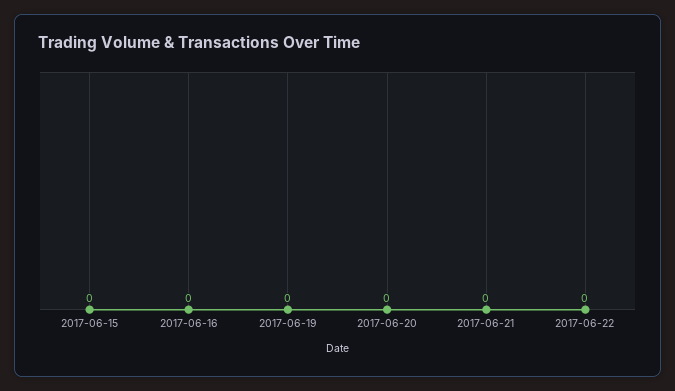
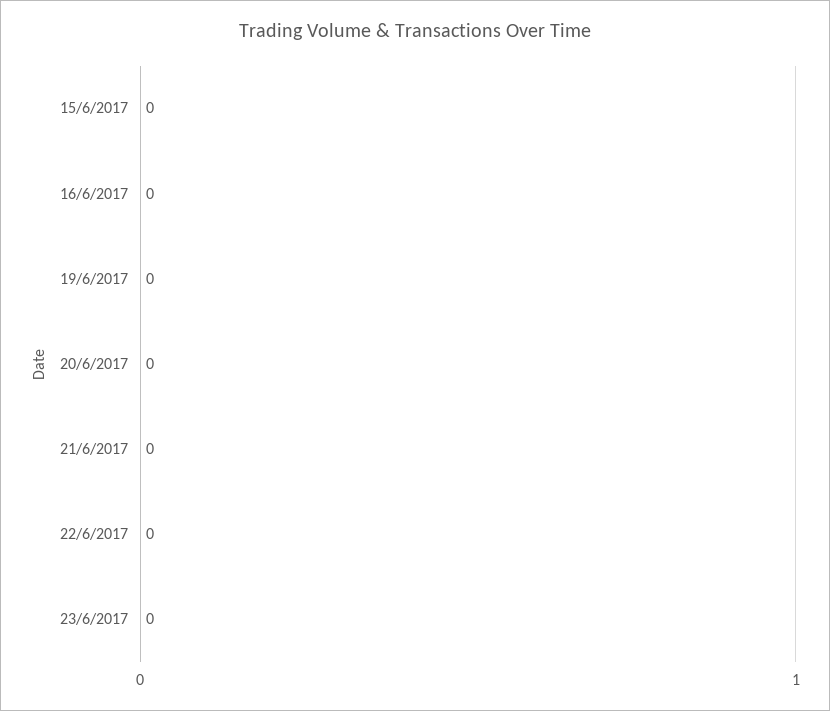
23/6/2017: none -> 0

